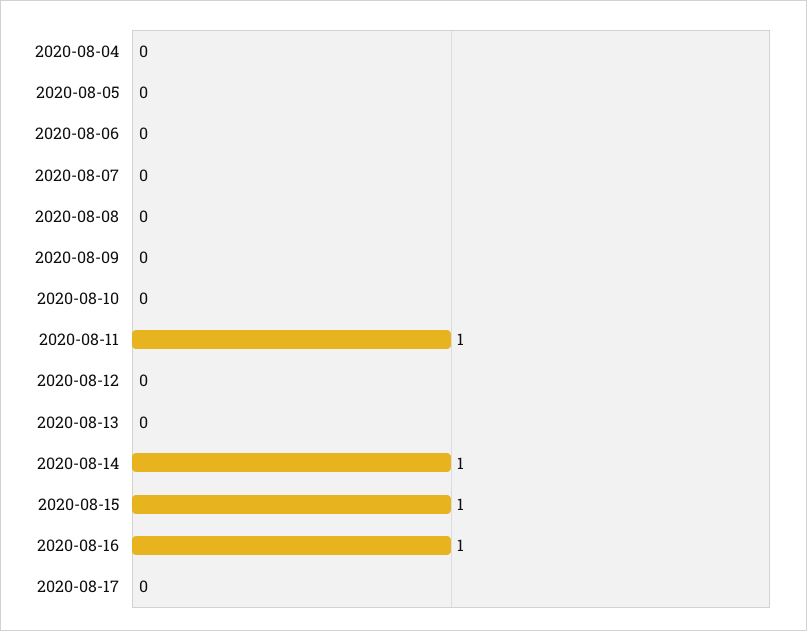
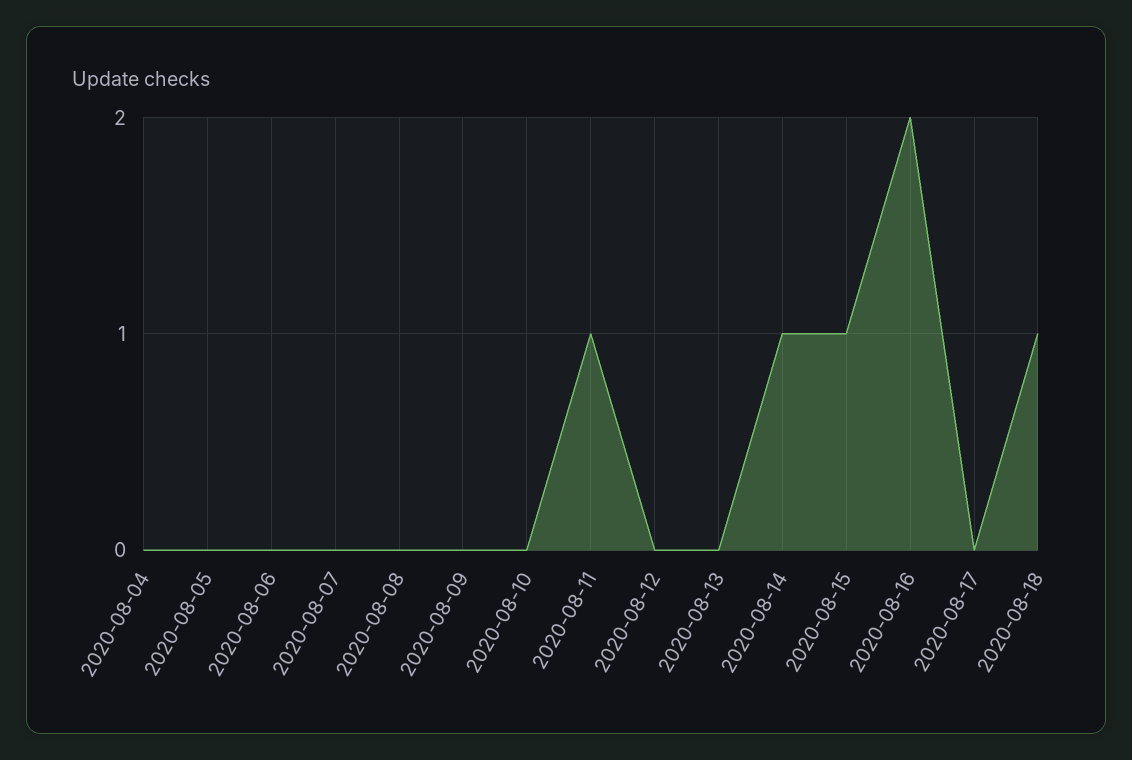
2020-08-16: 1 -> 2
2020-08-18: none -> 1

